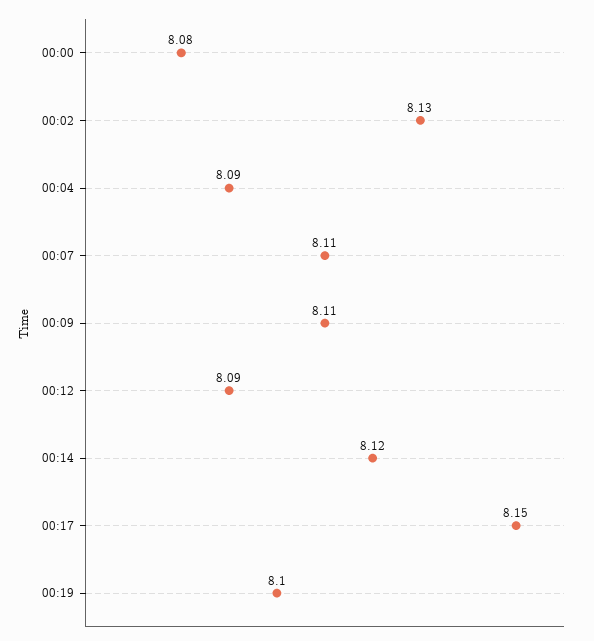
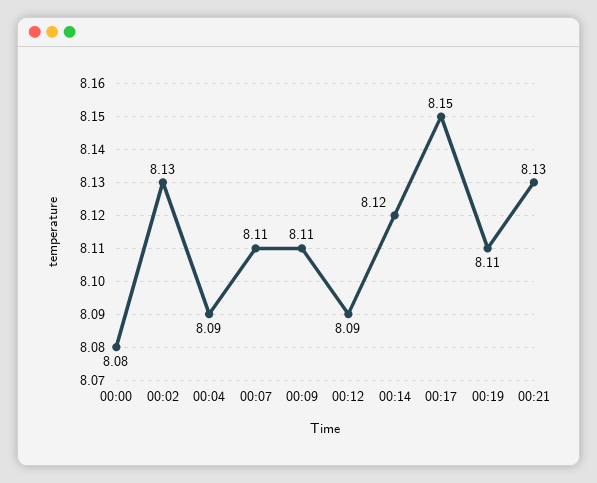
00:19: 8.1 -> 8.11
00:21: none -> 8.13

